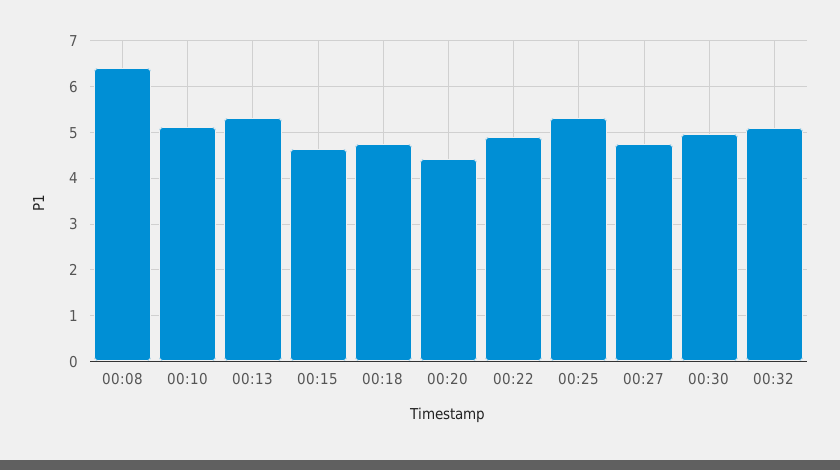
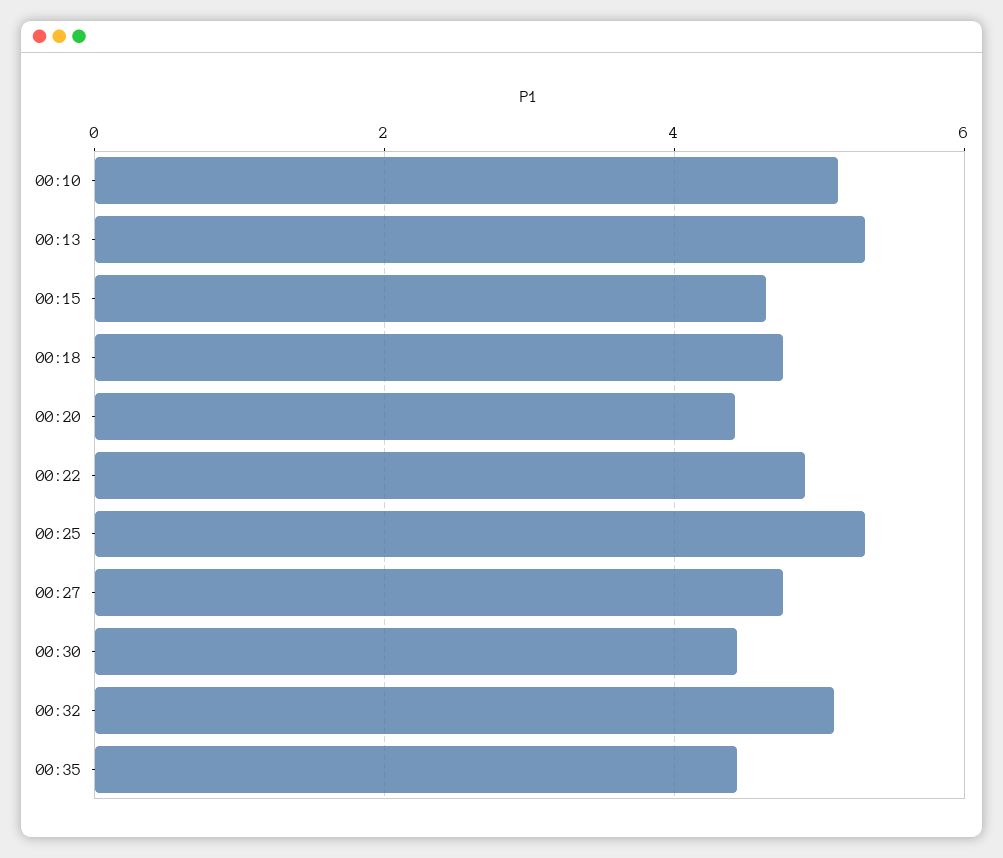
00:08: 6.4 -> none
00:30: 5 -> 4.4
00:35: none -> 4.4

